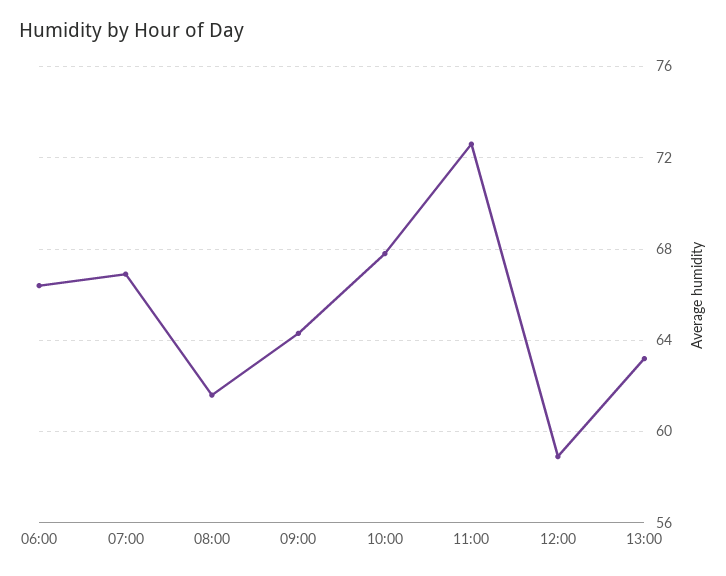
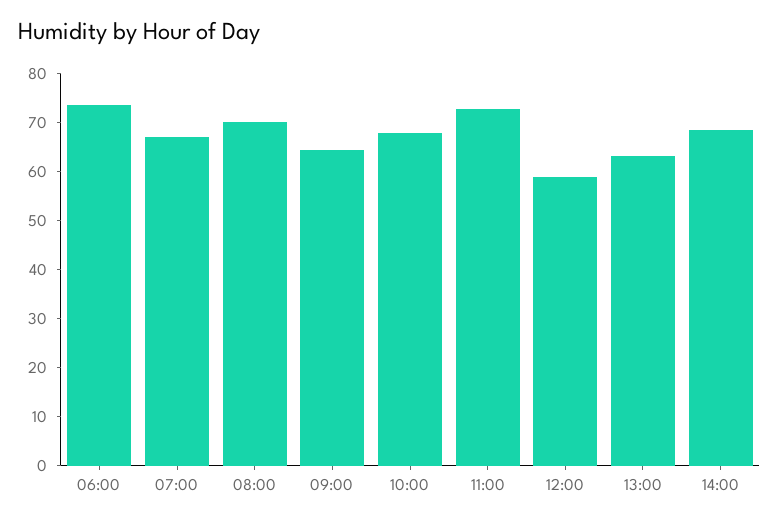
06:00: 66.5 -> 74
08:00: 61.5 -> 70
14:00: none -> 68

